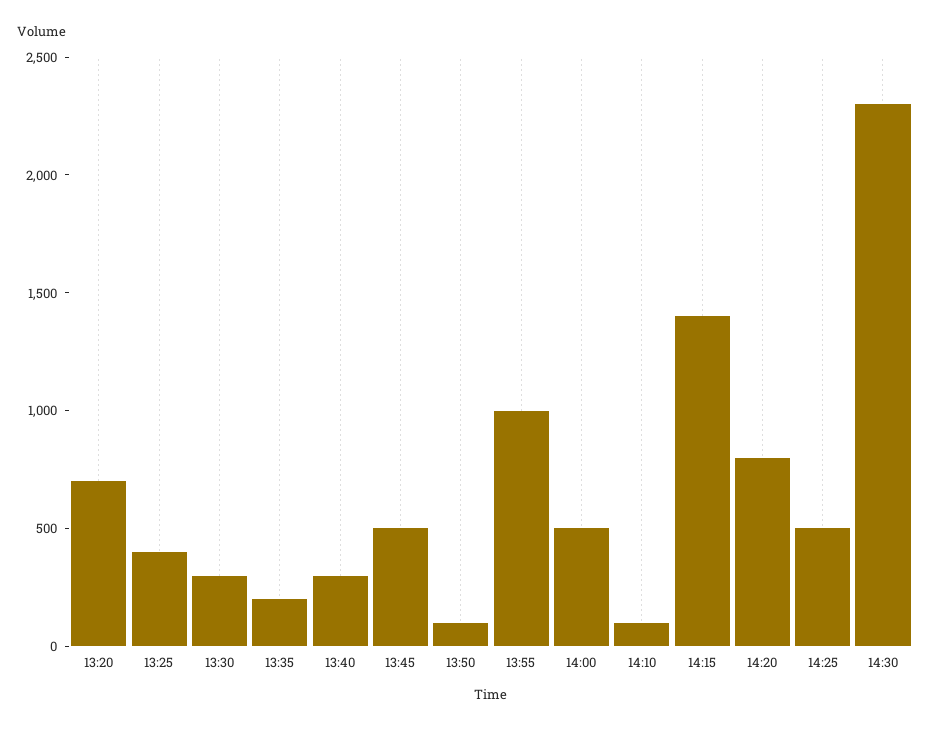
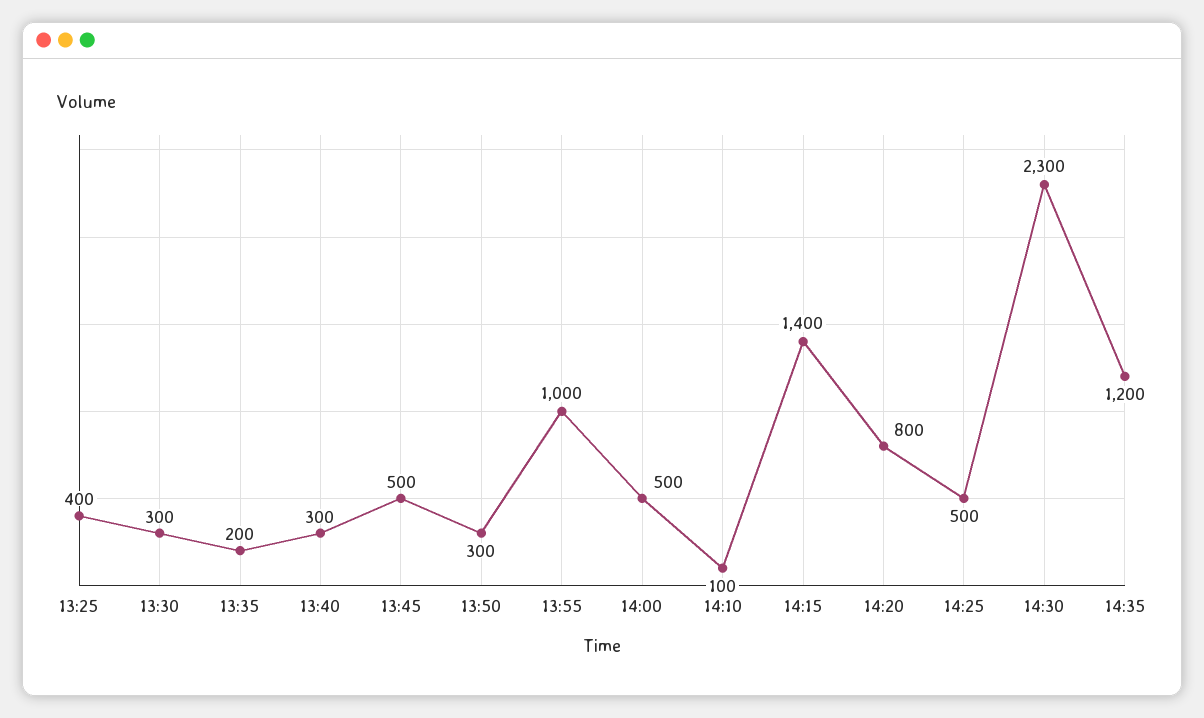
13:20: 700 -> none
13:50: 100 -> 300
14:35: none -> 1200

